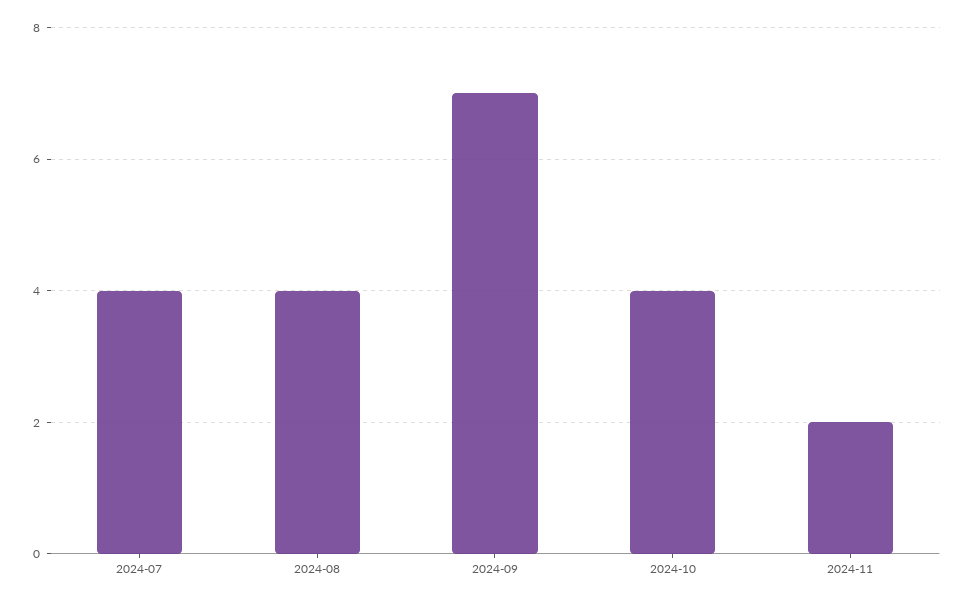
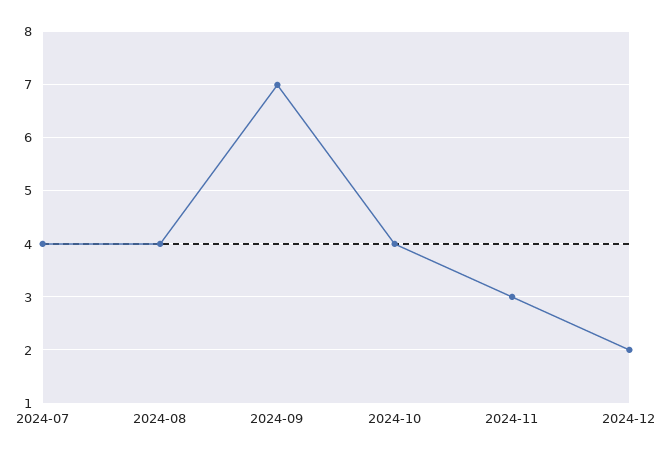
2024-11: 2 -> 3
2024-12: none -> 2

